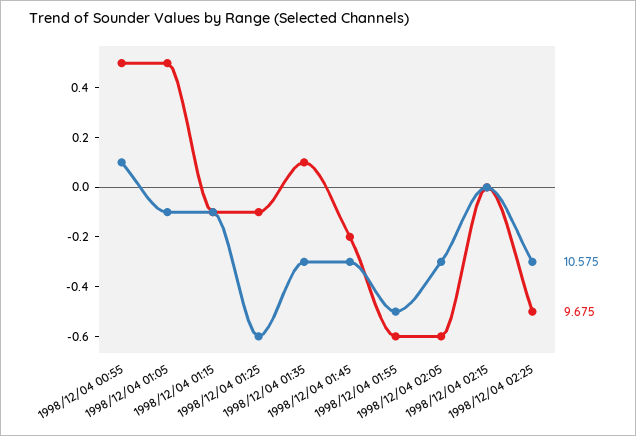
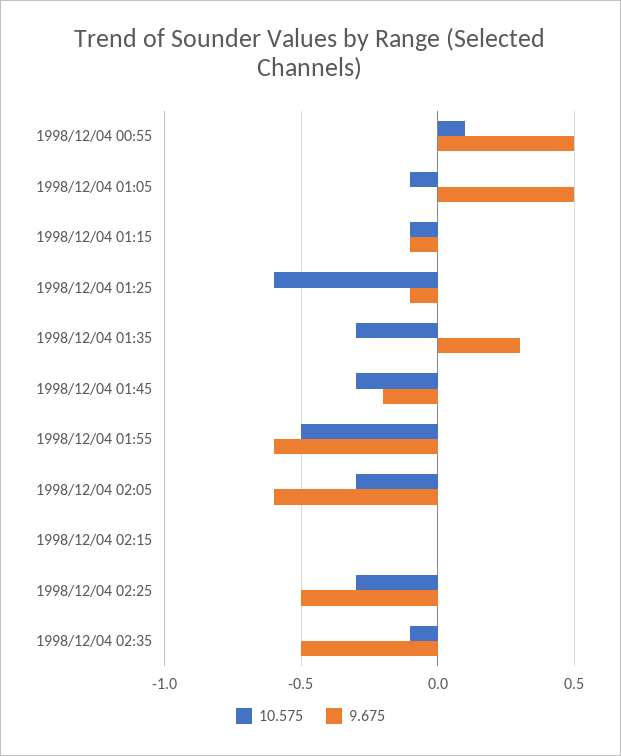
9.675, 1998/12/04 01:35: 0.1 -> 0.3
10.575, 1998/12/04 02:35: none -> -0.1
9.675, 1998/12/04 02:35: none -> -0.5

